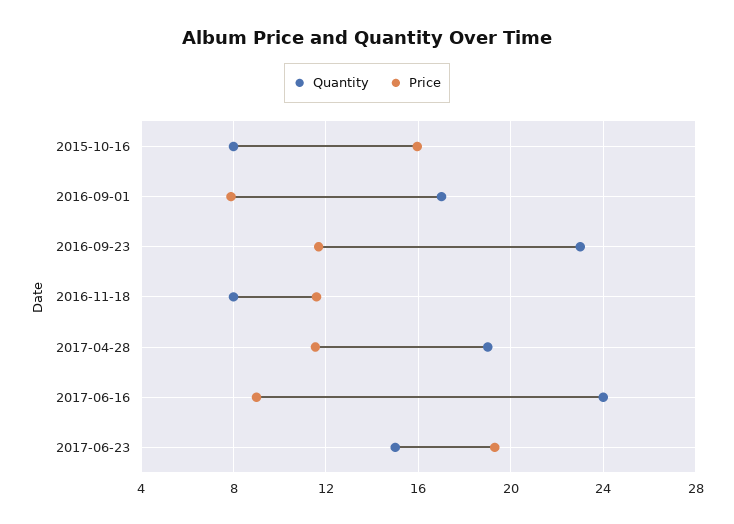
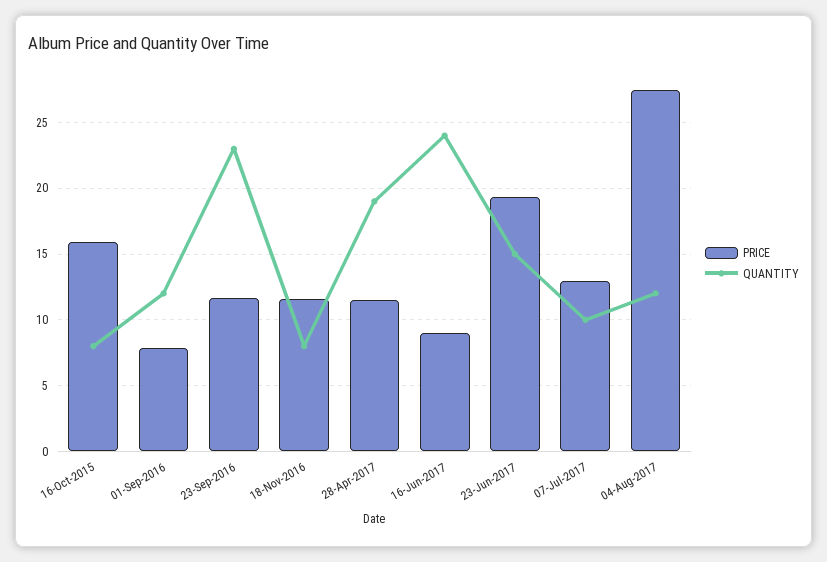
Quantity, 2016-09-01: 17 -> 12
Price, 07-Jul-2017: none -> 13
Quantity, 07-Jul-2017: none -> 10
Price, 04-Aug-2017: none -> 27.5
Quantity, 04-Aug-2017: none -> 12

